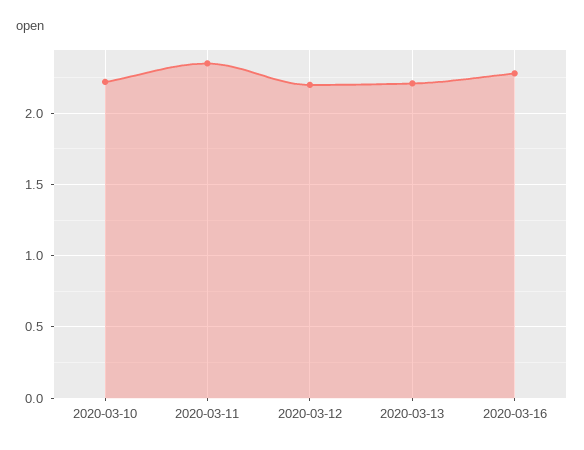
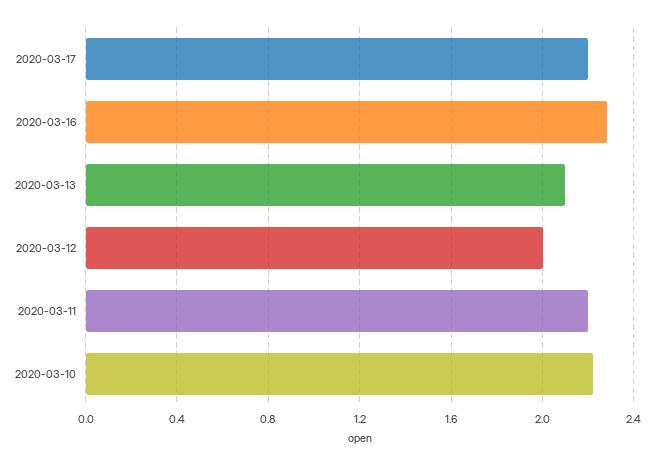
2020-03-11: 2.35 -> 2.2
2020-03-12: 2.2 -> 2
2020-03-13: 2.2 -> 2.1
2020-03-17: none -> 2.2

